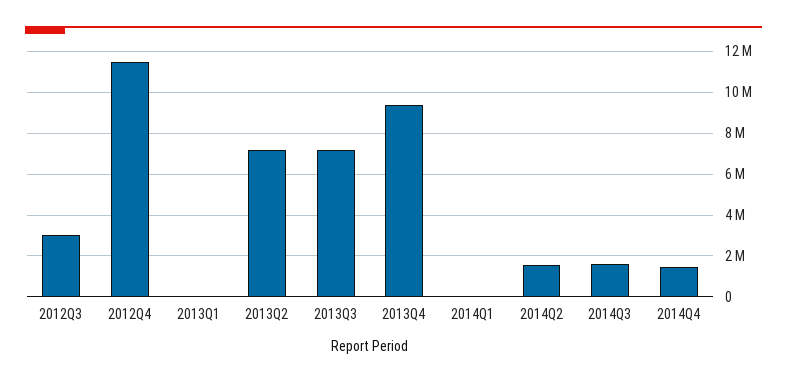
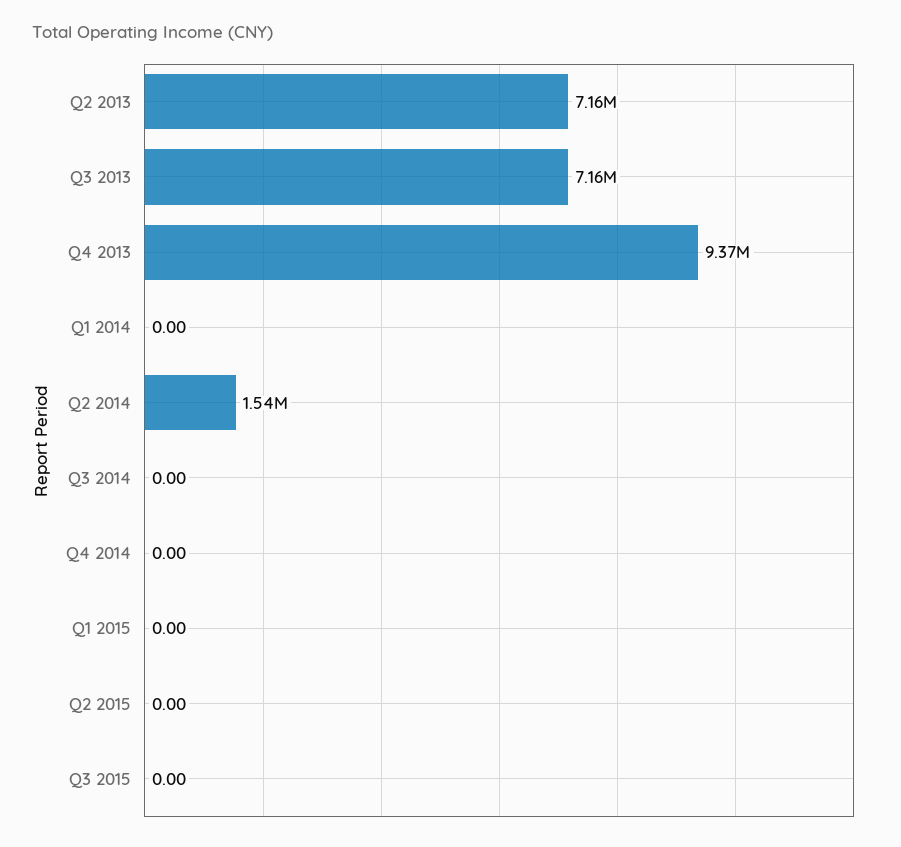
2012Q3: 3000000 -> none
2012Q4: 11500000 -> none
2013Q1: 0 -> none
2014Q3: 1500000 -> 0
2014Q4: 1500000 -> 0
Q1 2015: none -> 0
Q2 2015: none -> 0
Q3 2015: none -> 0

